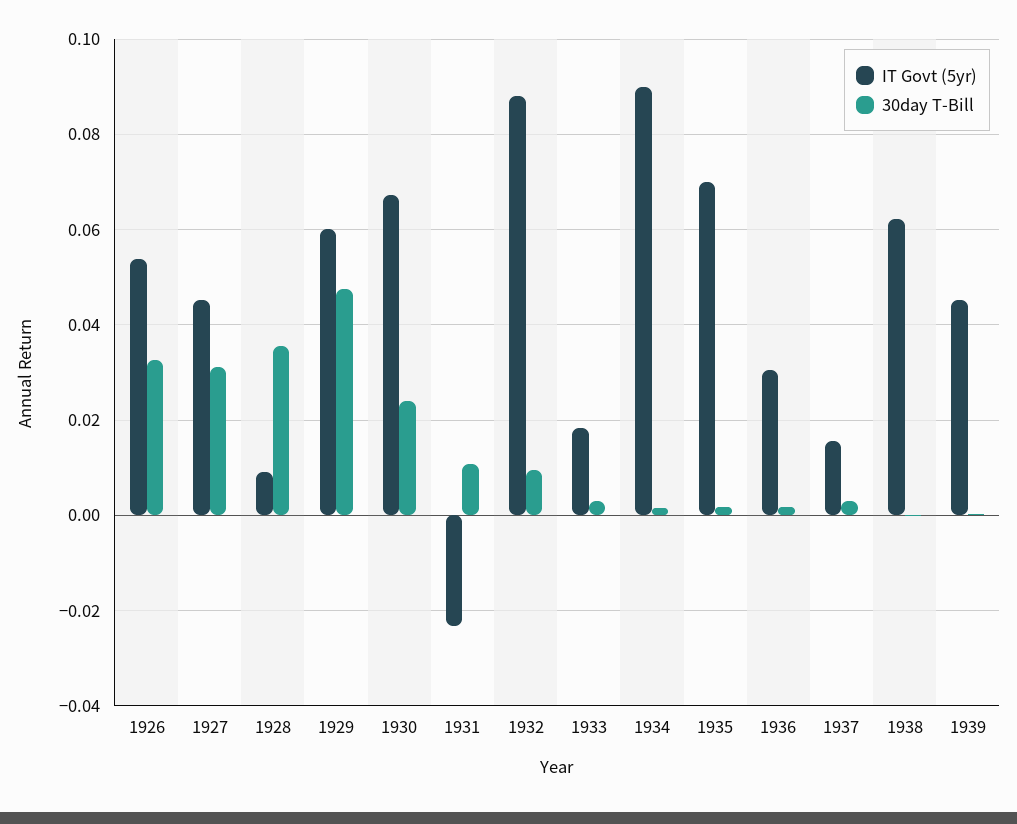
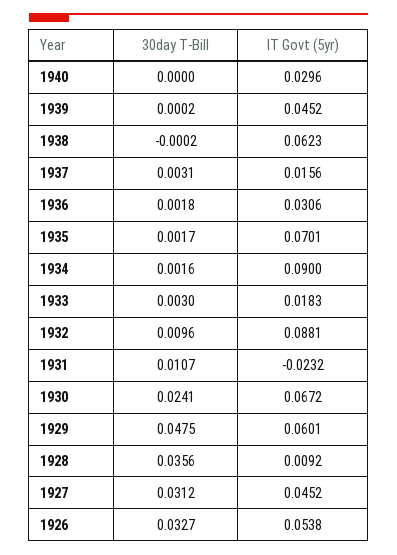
30day T-Bill, 1940: none -> 0
IT Govt (5yr), 1940: none -> 0.0296

